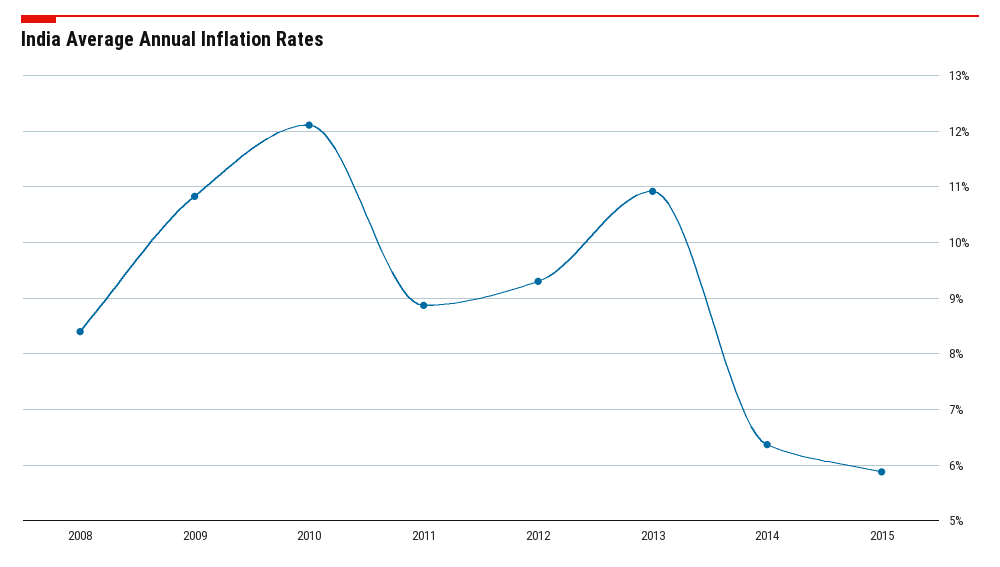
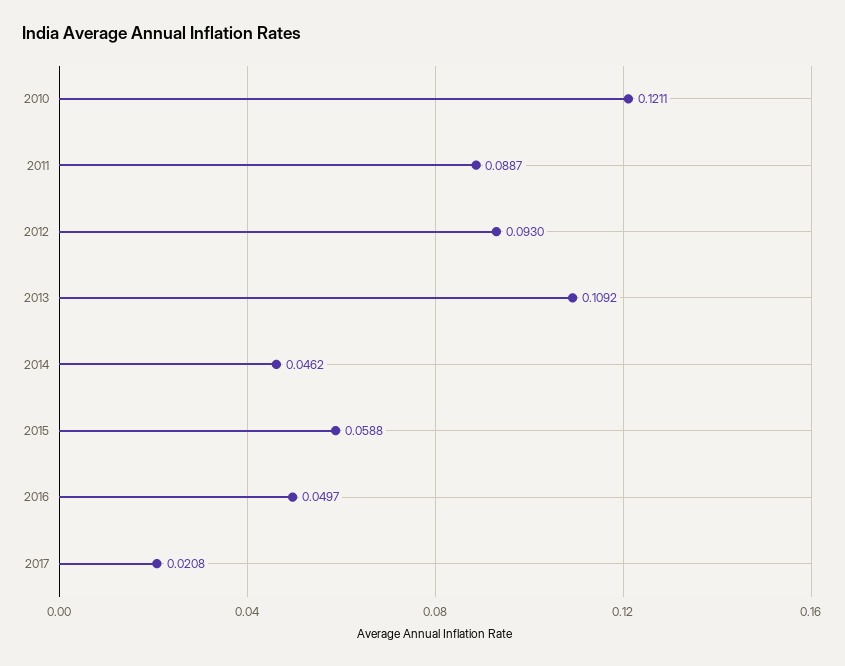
2008: 0.084 -> none
2009: 0.108 -> none
2014: 0.064 -> 0.0462
2016: none -> 0.0497
2017: none -> 0.0208

